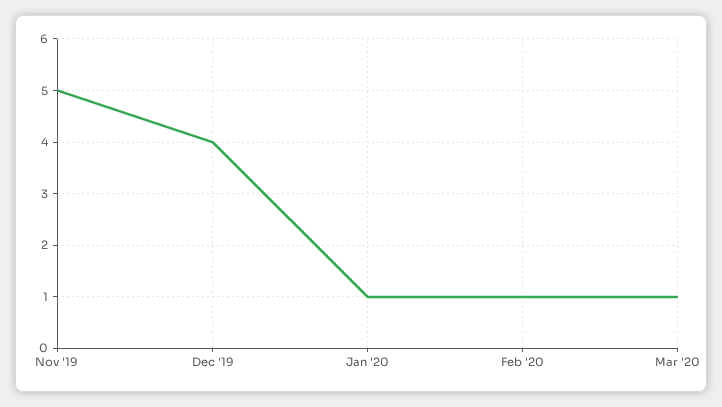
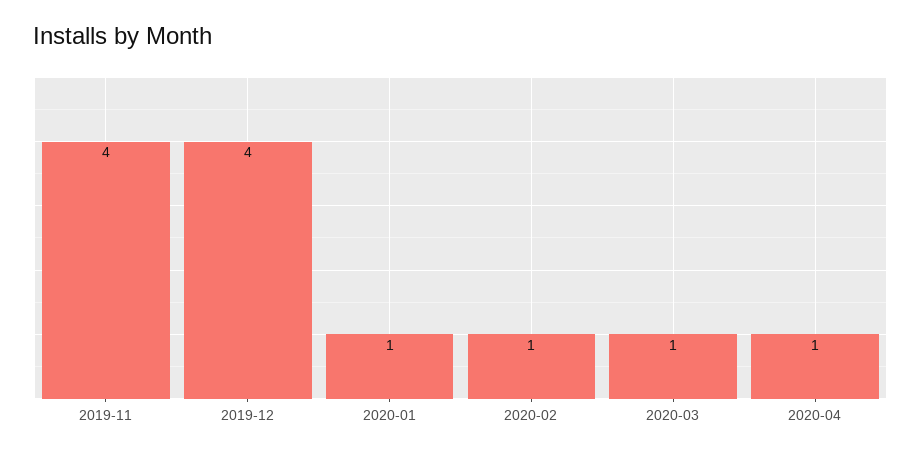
Nov '19: 5 -> 4
2020-04: none -> 1

